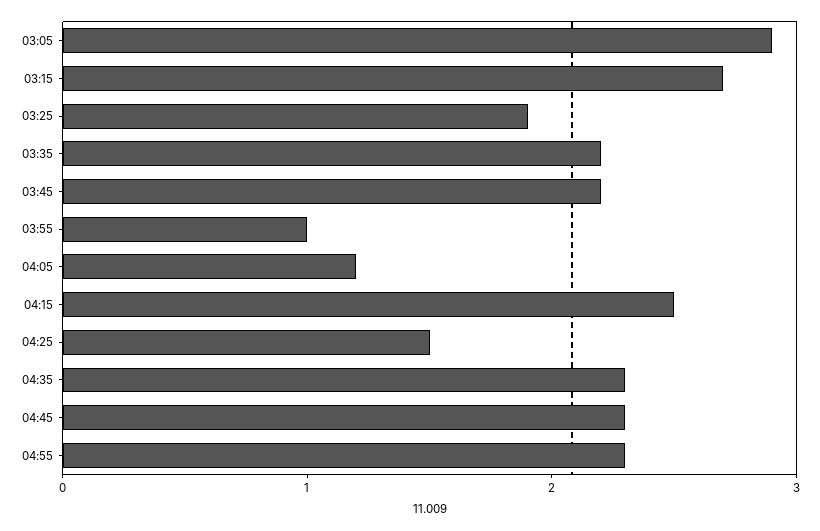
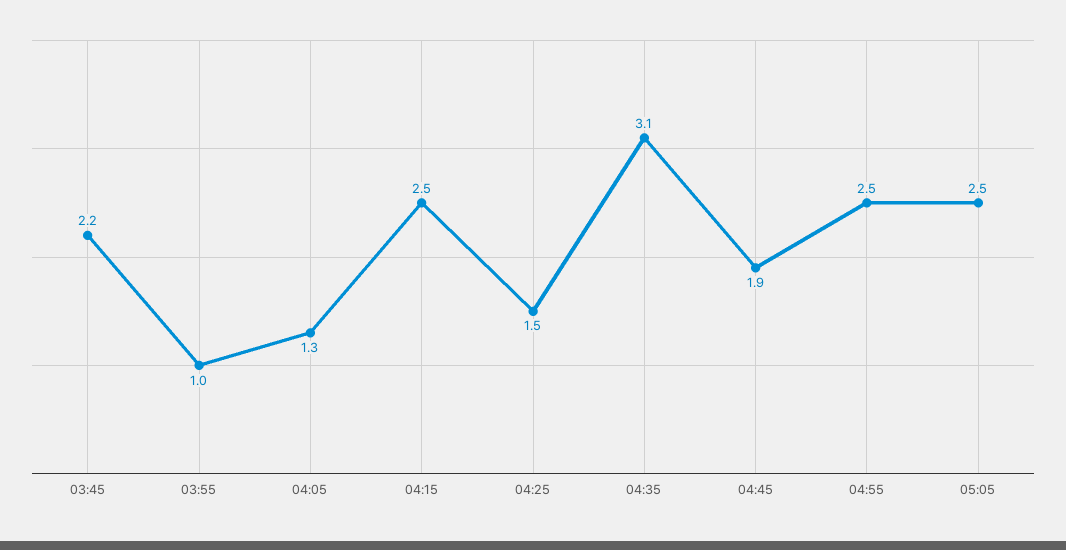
03:05: 2.9 -> none
03:15: 2.7 -> none
03:25: 1.9 -> none
03:35: 2.2 -> none
04:05: 1.2 -> 1.3
04:35: 2.3 -> 3.1
04:45: 2.3 -> 1.9
04:55: 2.3 -> 2.5
05:05: none -> 2.5

